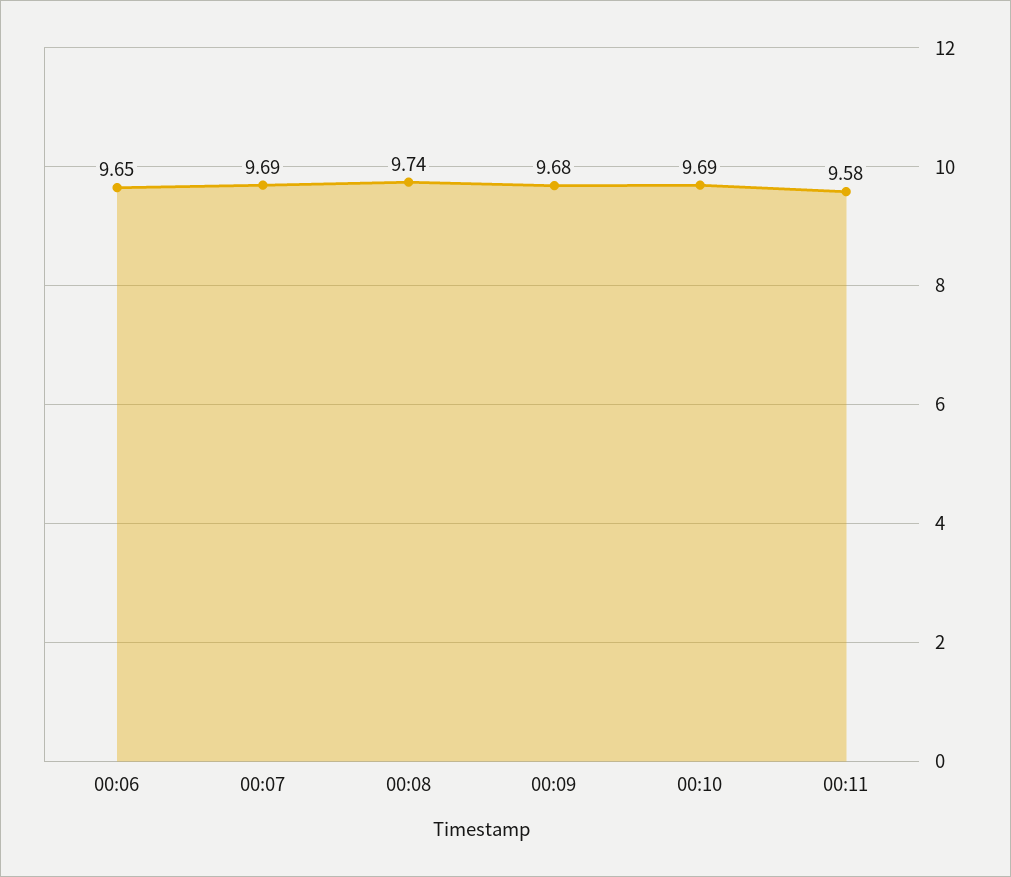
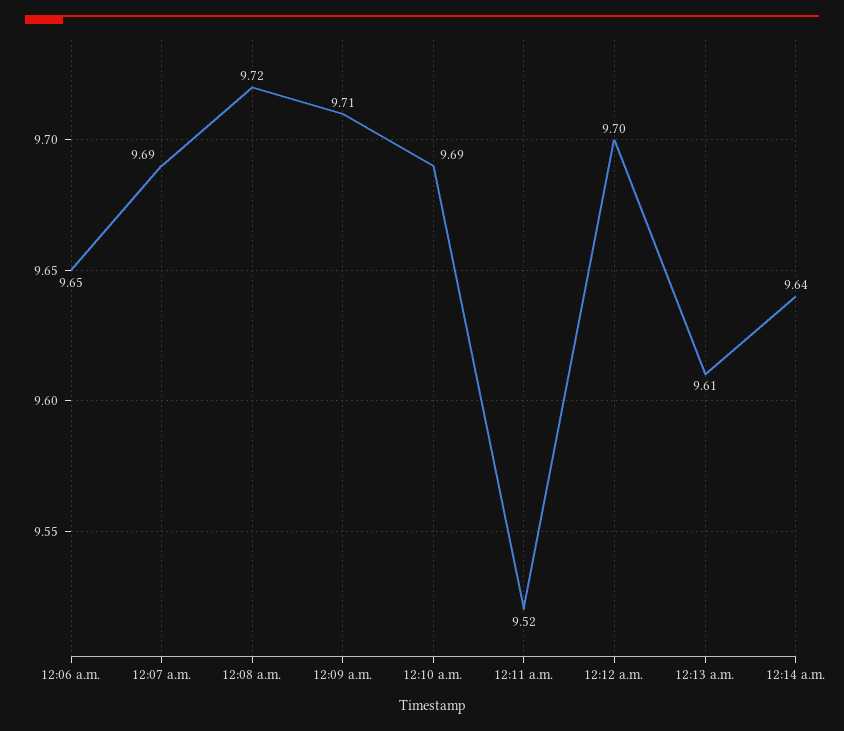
00:08: 9.74 -> 9.72
00:09: 9.68 -> 9.71
00:11: 9.58 -> 9.52
12:12 a.m.: none -> 9.7
12:13 a.m.: none -> 9.61
12:14 a.m.: none -> 9.64

